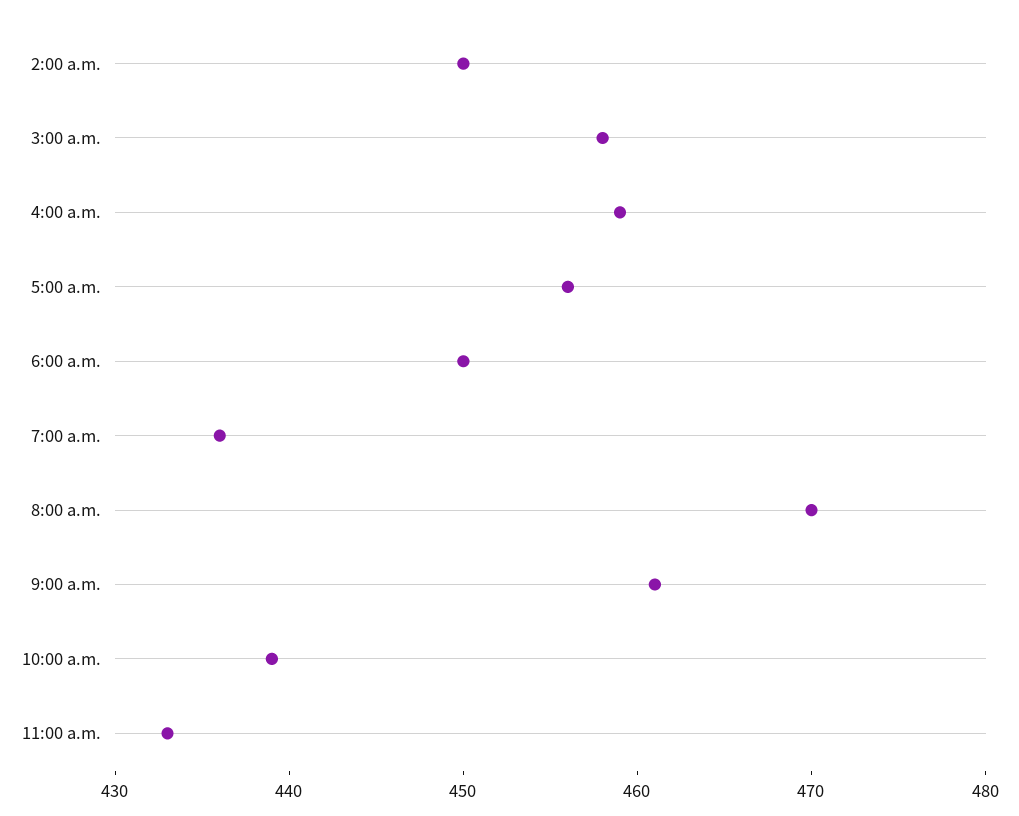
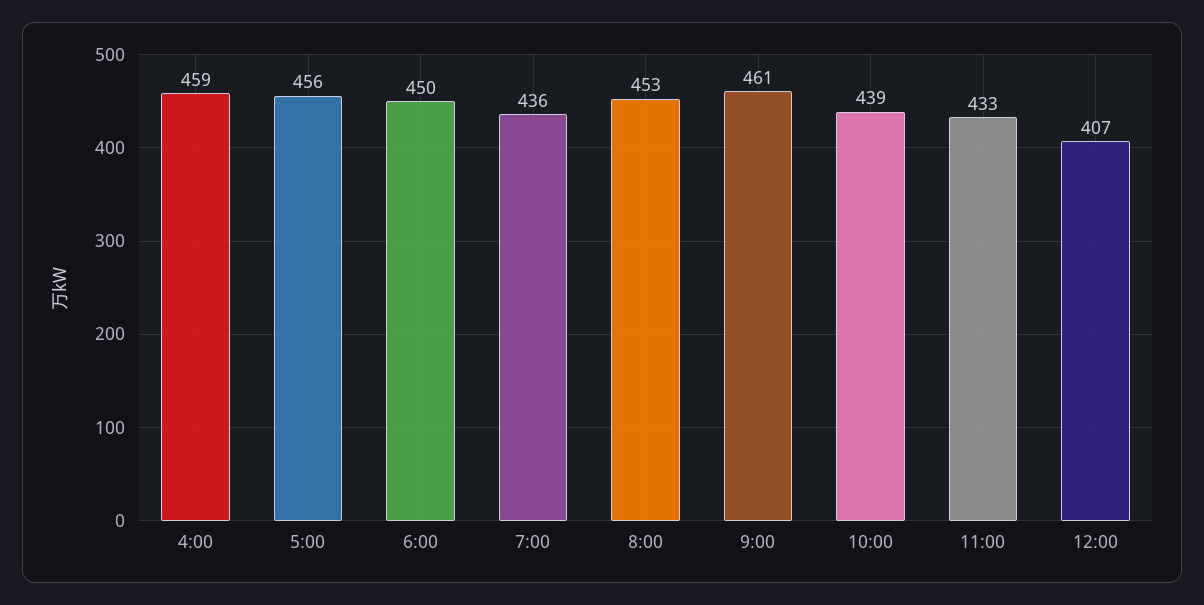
2:00 a.m.: 450 -> none
3:00 a.m.: 458 -> none
8:00 a.m.: 470 -> 453
12:00: none -> 407

